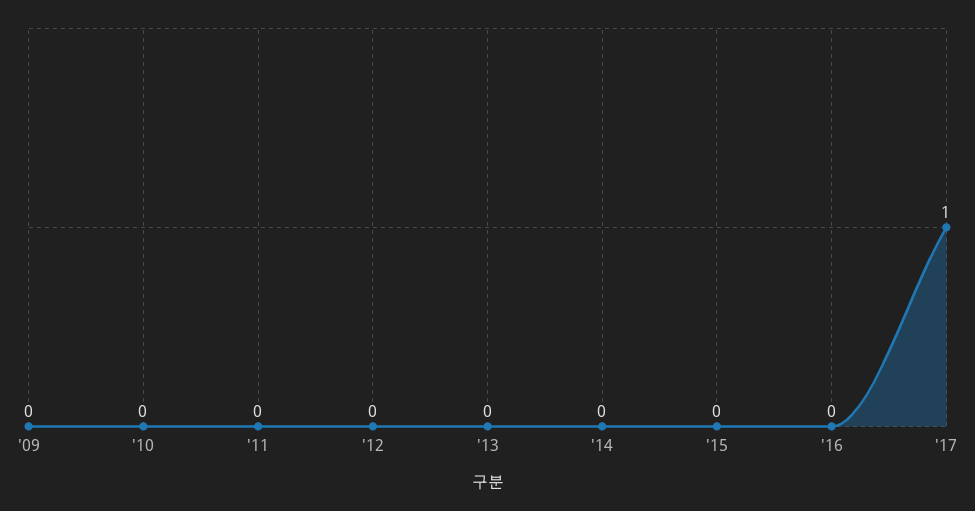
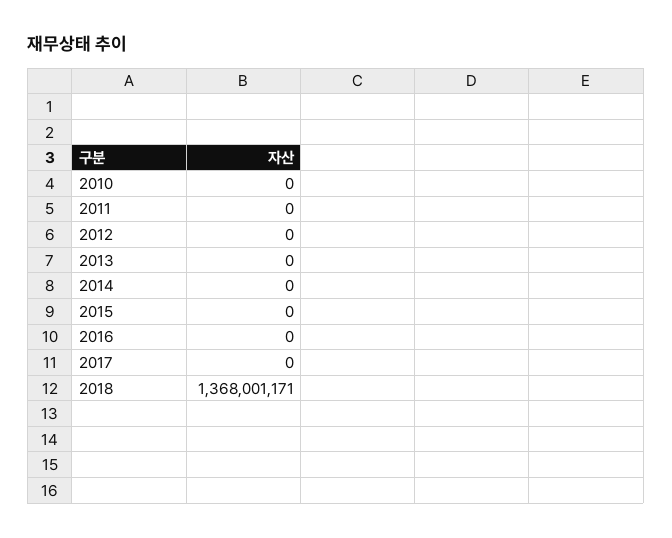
'09: 0 -> none
'17: 1 -> 0
2018: none -> 1368001171

